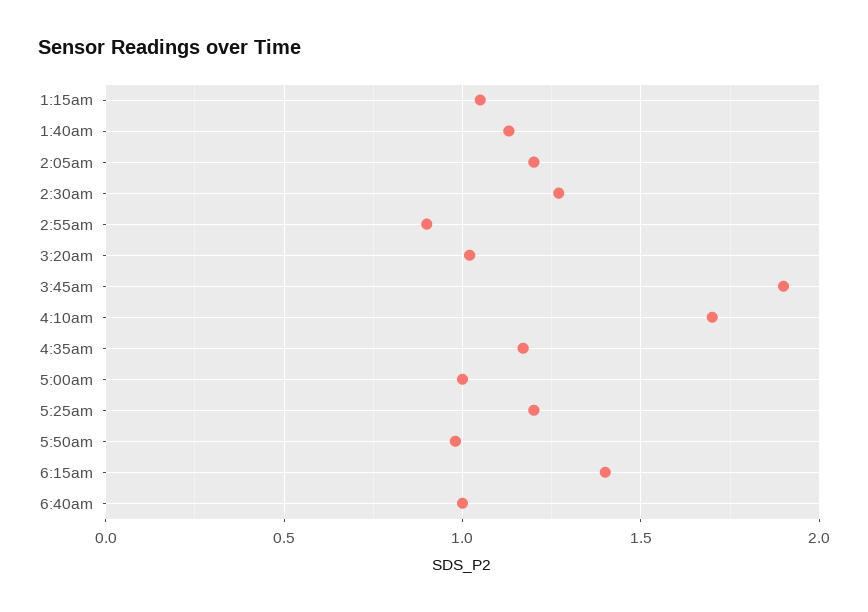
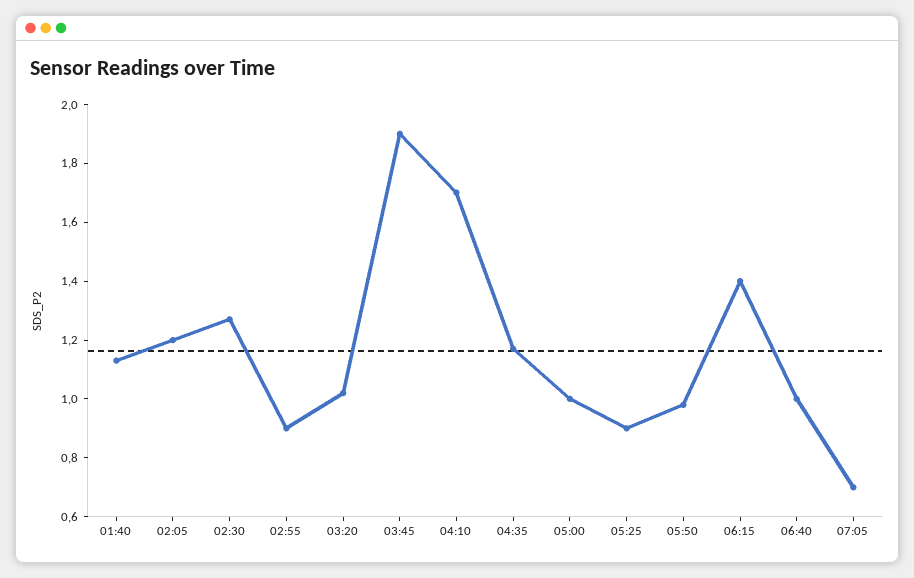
1:15am: 1.05 -> none
5:25am: 1.2 -> 0.9
07:05: none -> 0.7

